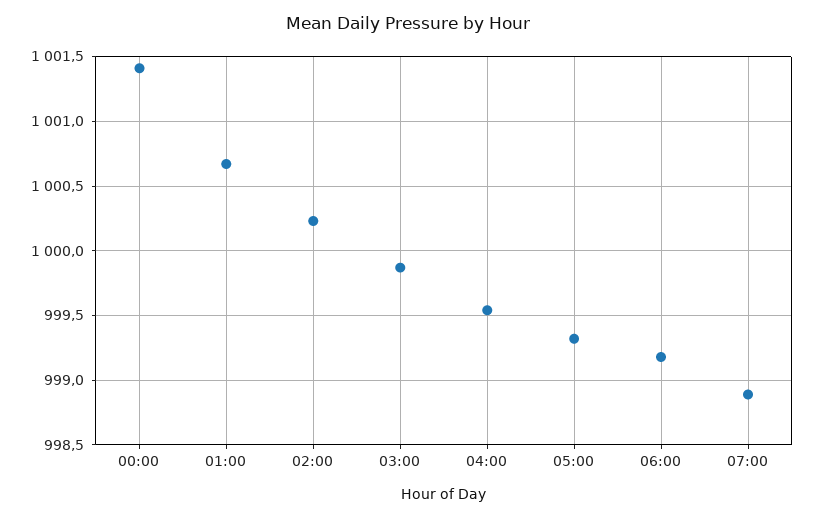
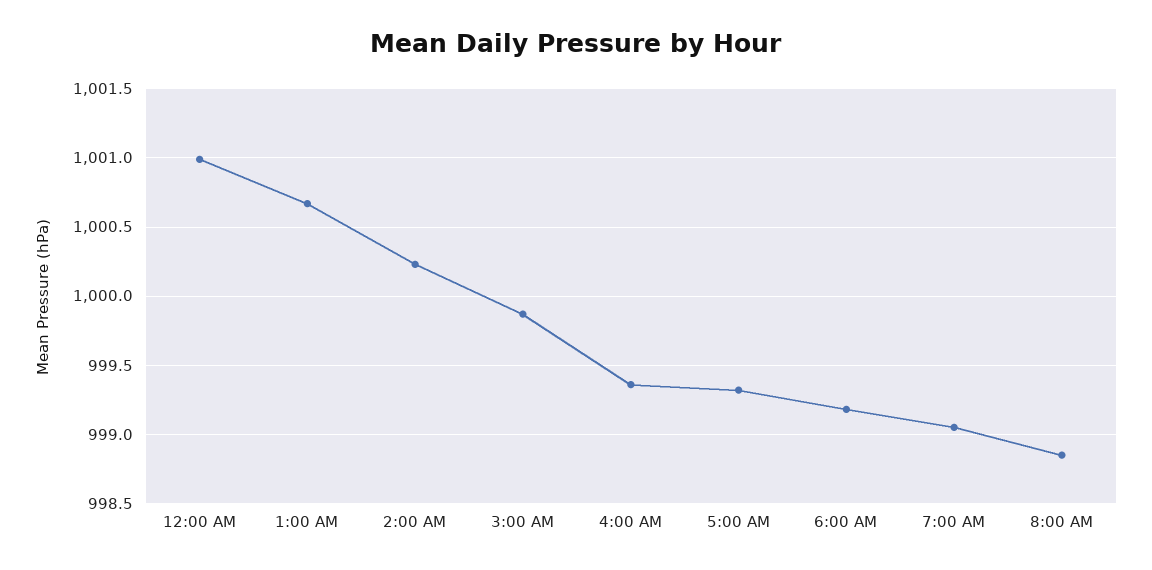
00:00: 1001.4 -> 1001
04:00: 999.55 -> 999.35
07:00: 998.9 -> 999.05
8:00 AM: none -> 998.85

